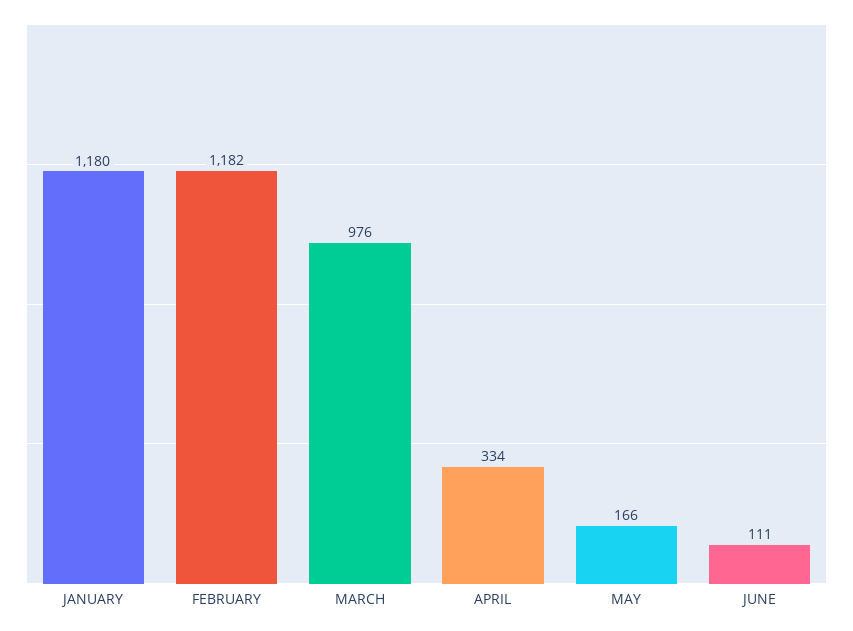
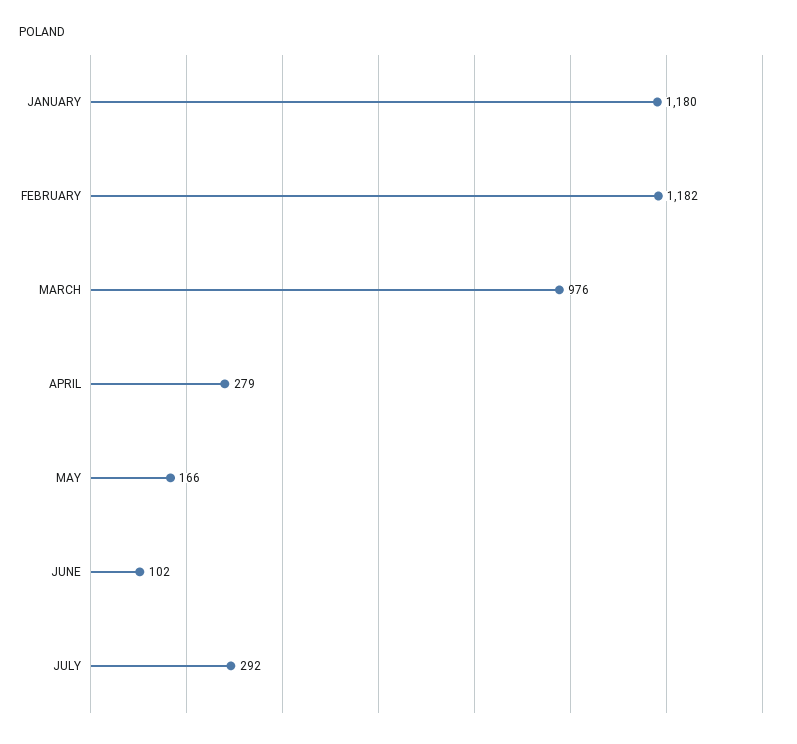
APRIL: 334 -> 279
JUNE: 111 -> 102
JULY: none -> 292

